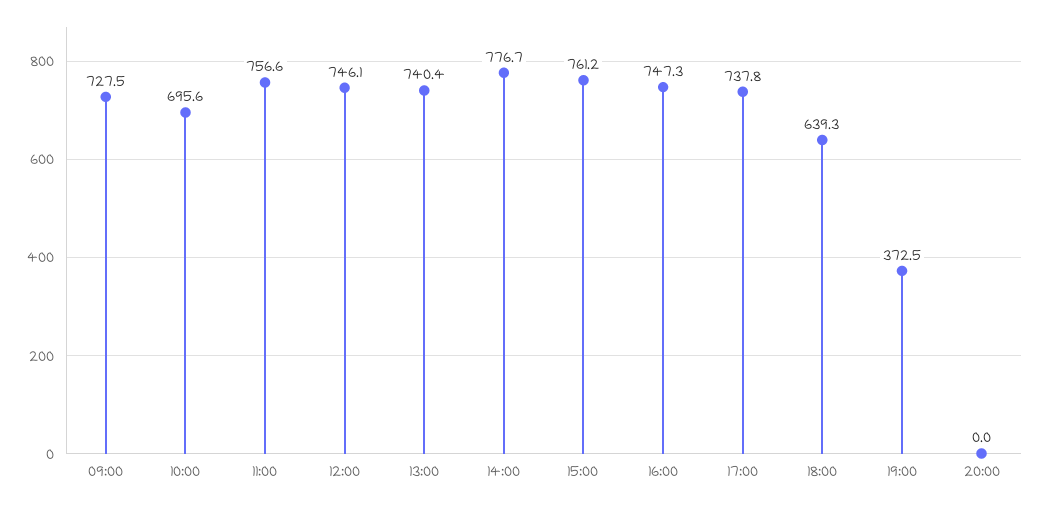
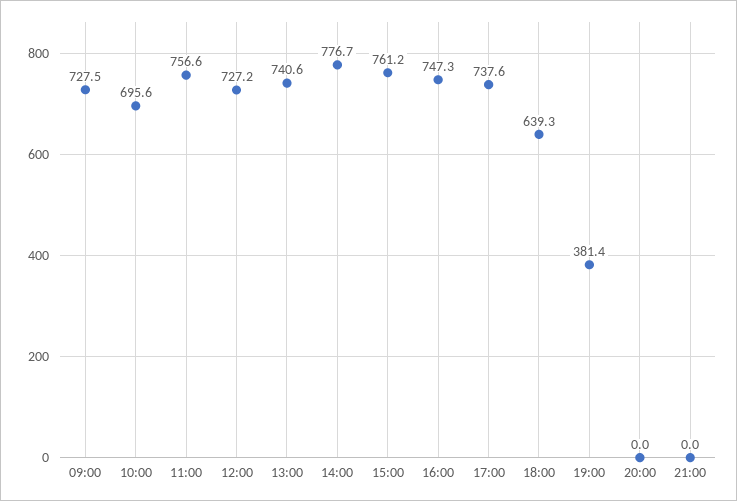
12:00: 746.1 -> 727.2
13:00: 740.4 -> 740.6
17:00: 737.8 -> 737.6
19:00: 372.5 -> 381.4
21:00: none -> 0

